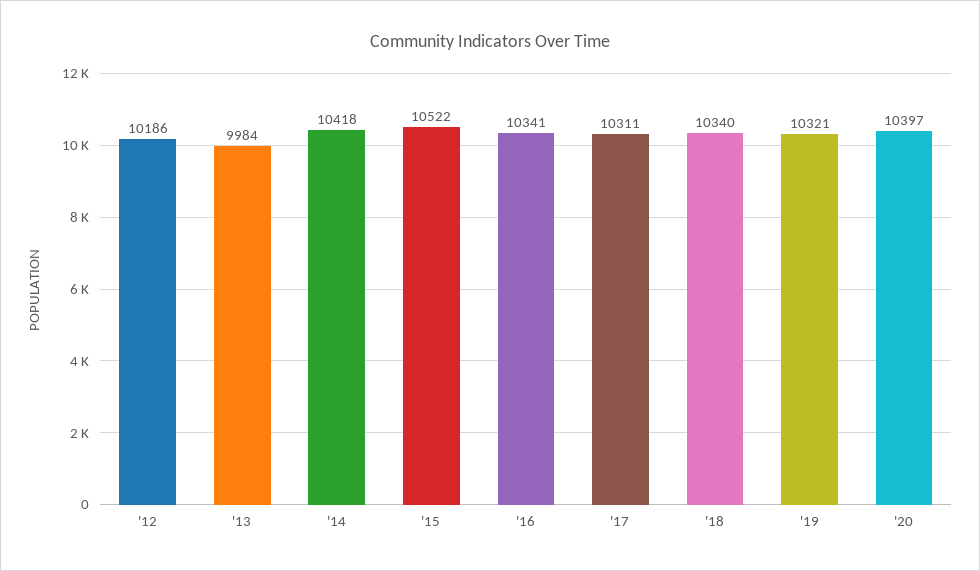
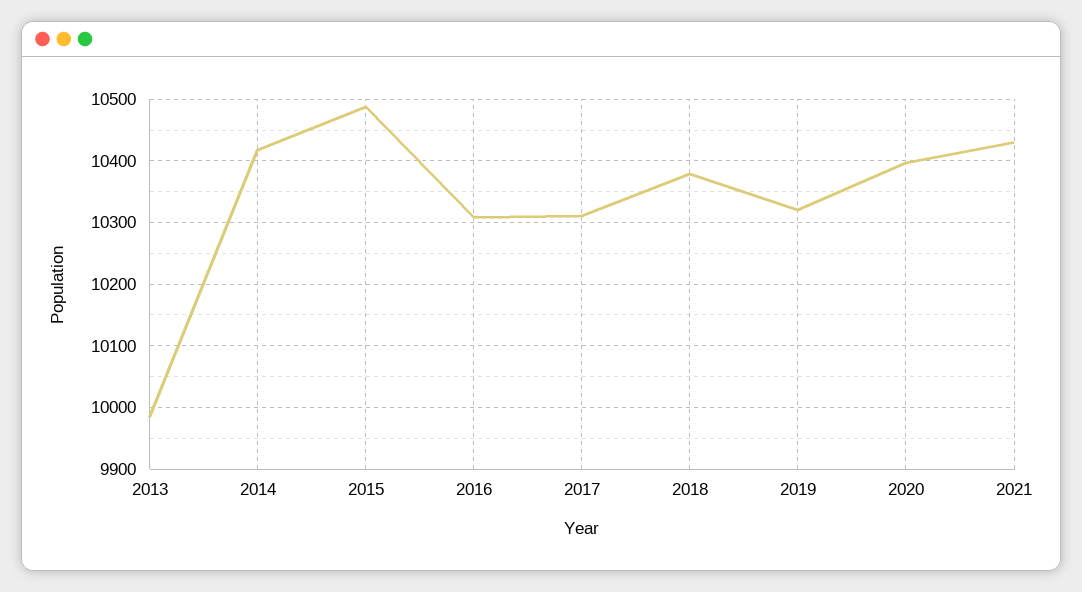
'12: 10186 -> none
'15: 10522 -> 10490
'16: 10341 -> 10310
'18: 10340 -> 10380
2021: none -> 10430

